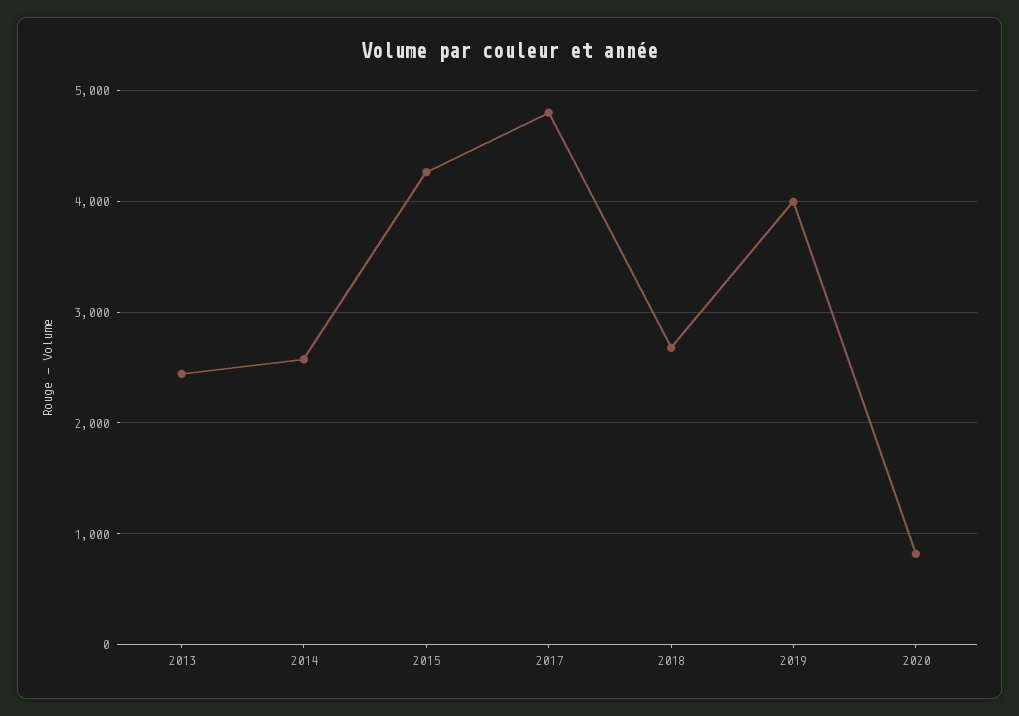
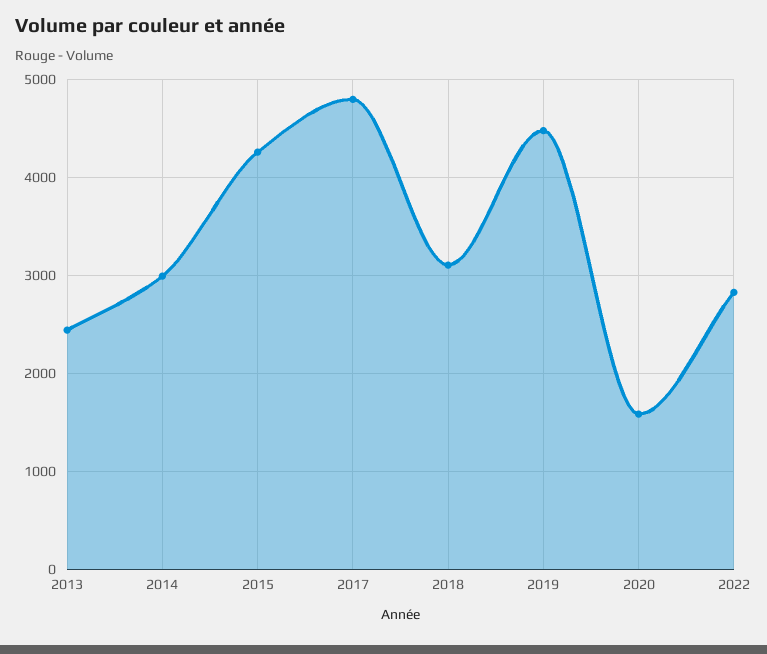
2014: 2600 -> 3000
2018: 2700 -> 3100
2019: 4000 -> 4500
2020: 800 -> 1600
2022: none -> 2800

